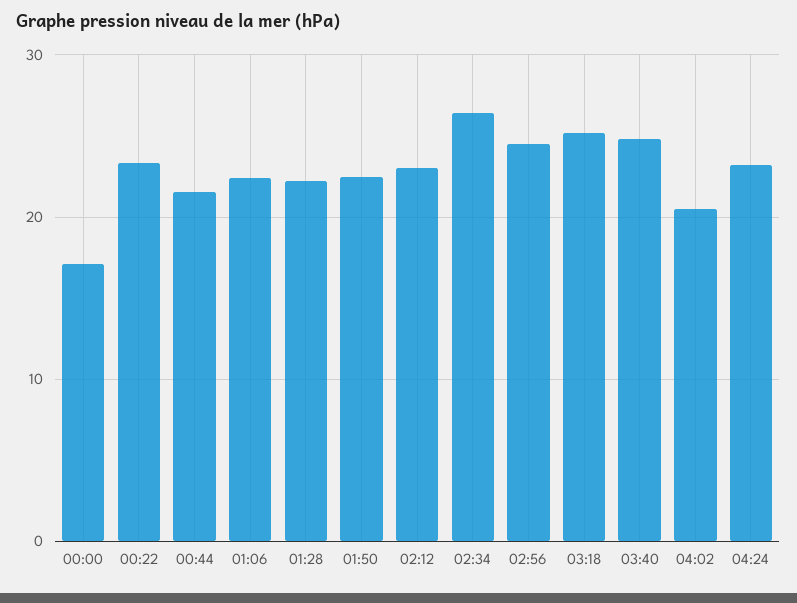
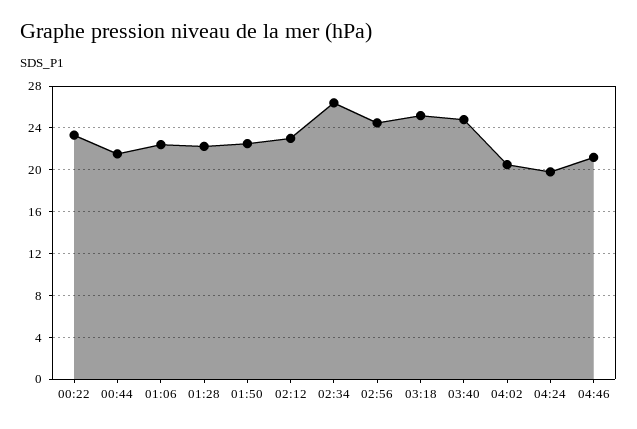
00:00: 17 -> none
04:24: 23 -> 20
04:46: none -> 21

